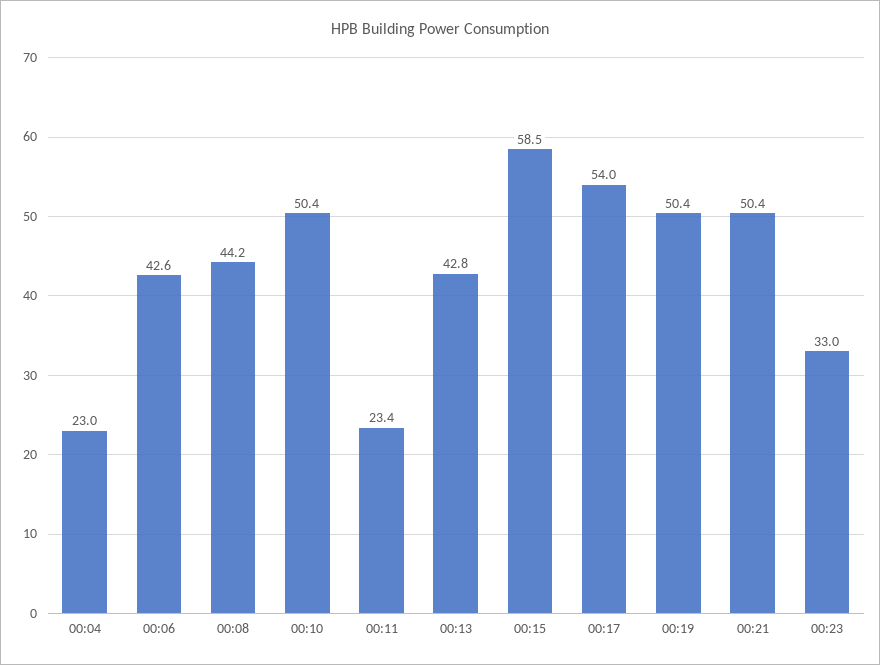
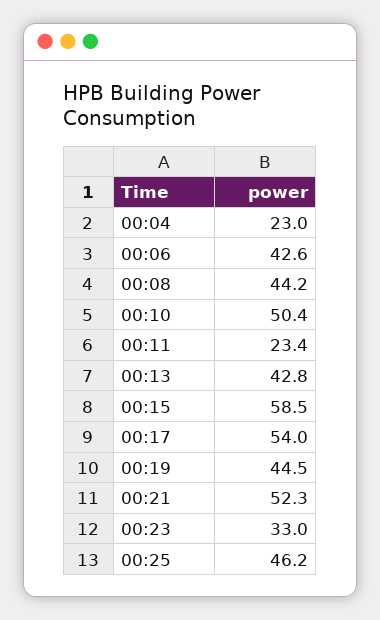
00:19: 50.4 -> 44.5
00:21: 50.4 -> 52.3
00:25: none -> 46.2

